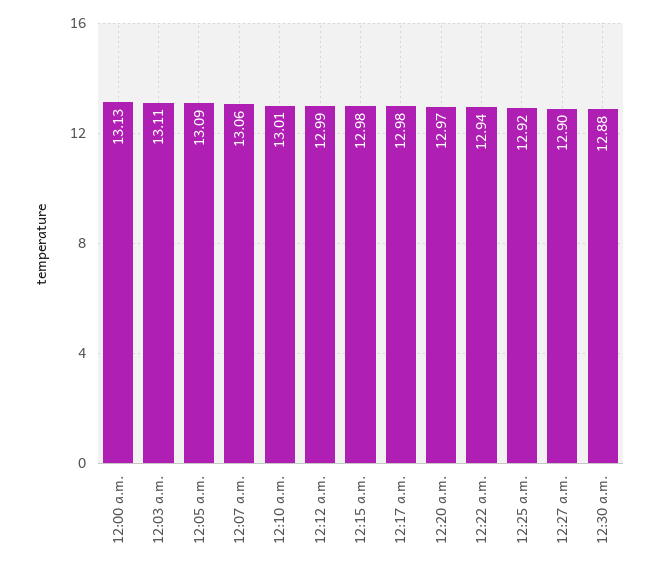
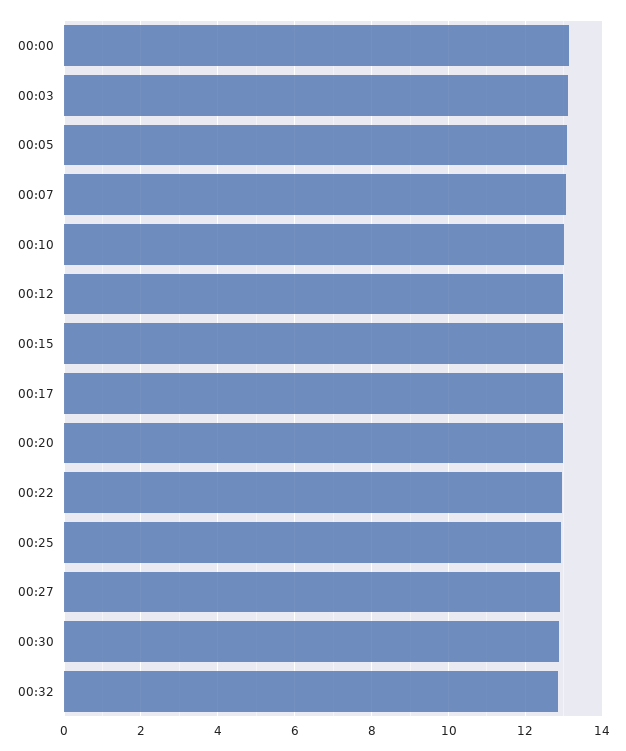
00:32: none -> 12.8

